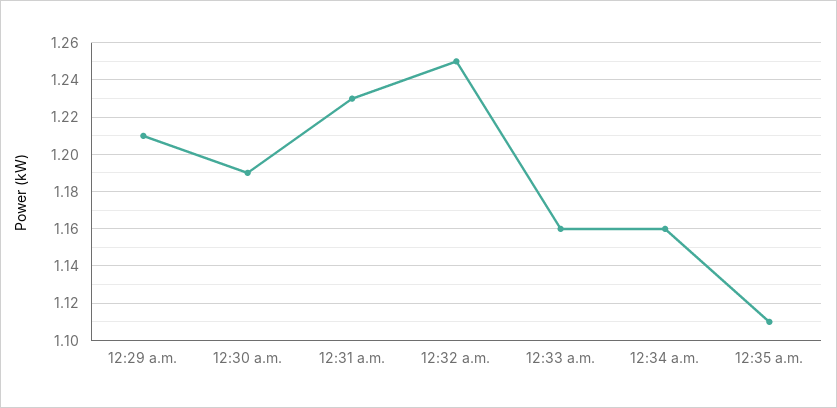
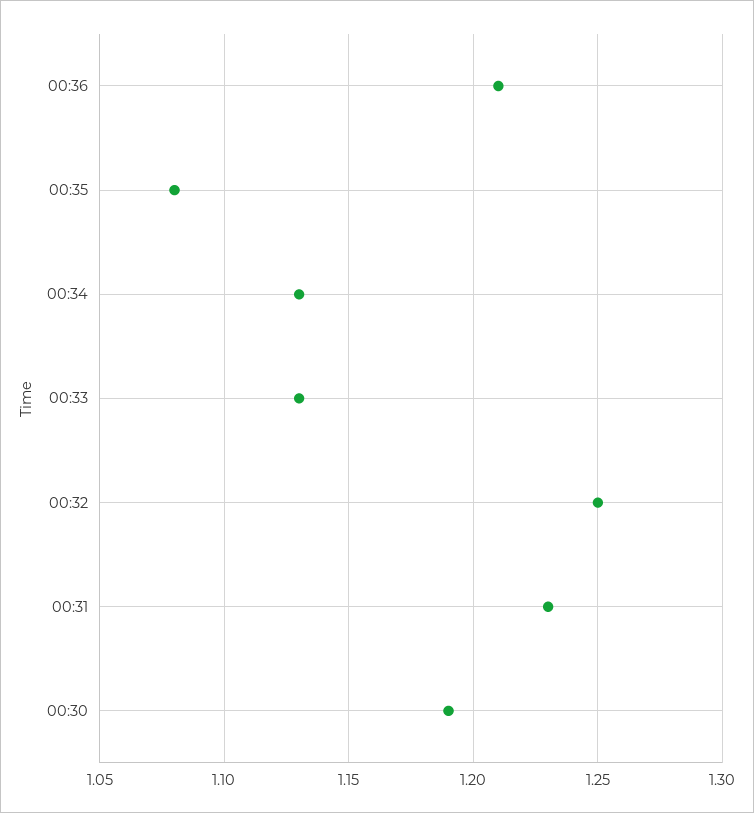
12:29 a.m.: 1.21 -> none
12:33 a.m.: 1.16 -> 1.13
12:34 a.m.: 1.16 -> 1.13
12:35 a.m.: 1.11 -> 1.08
00:36: none -> 1.21

